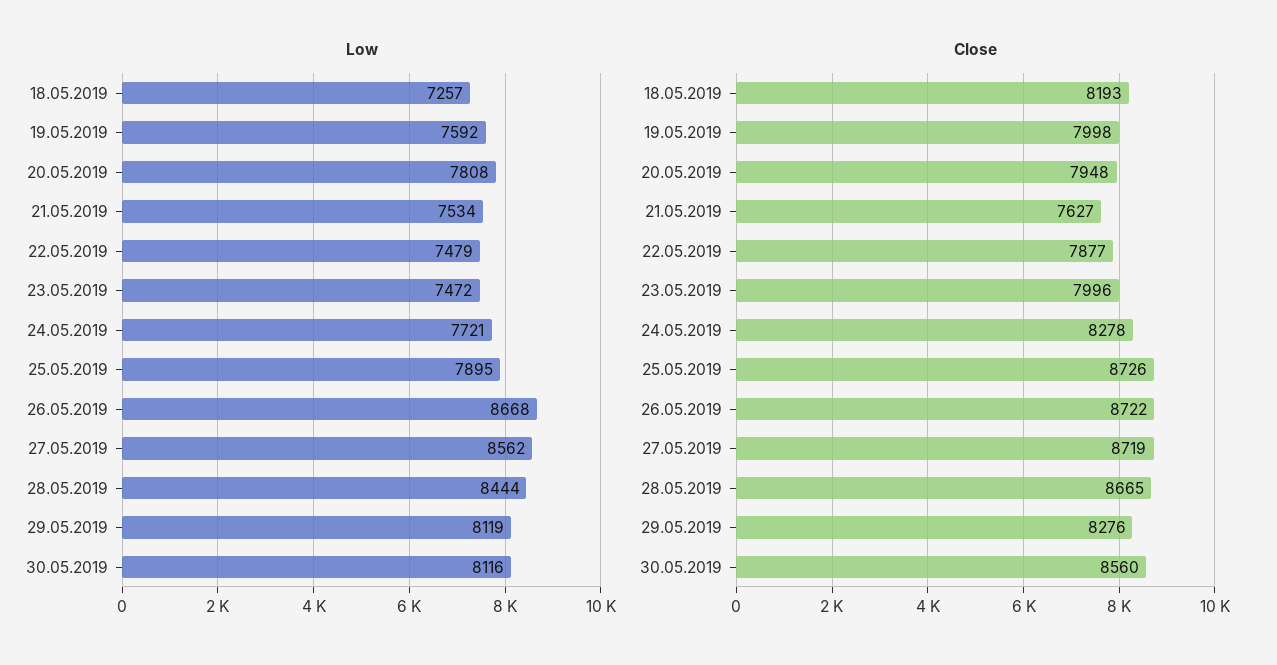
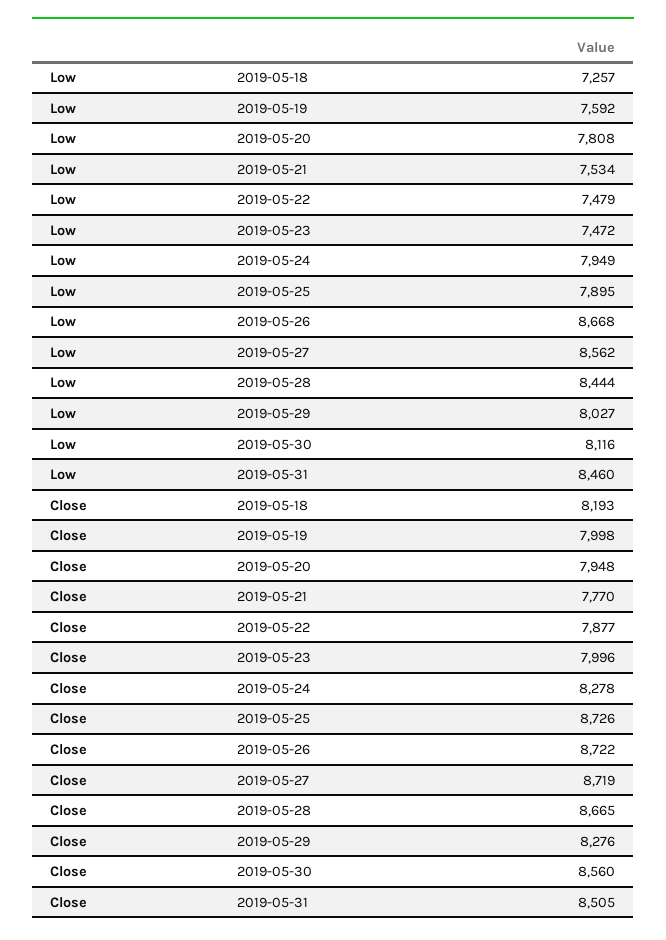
Low, 24.05.2019: 7721 -> 7949
Low, 29.05.2019: 8119 -> 8027
Close, 21.05.2019: 7627 -> 7770
Low, 2019-05-31: none -> 8460
Close, 2019-05-31: none -> 8505

